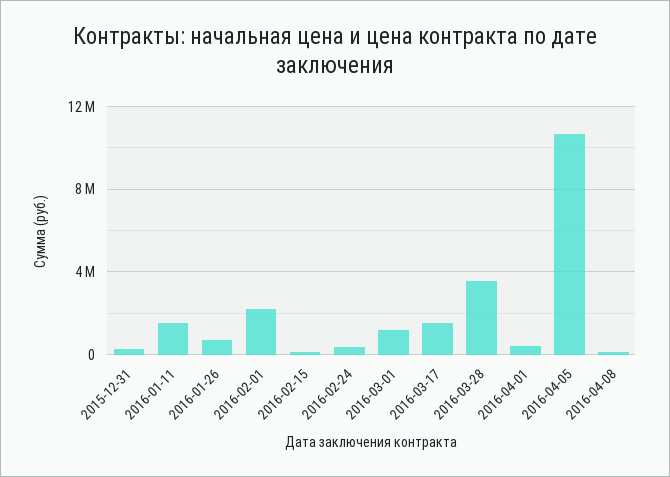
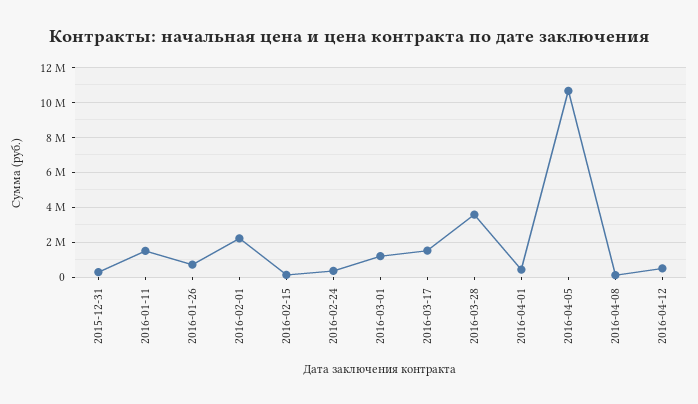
2016-04-12: none -> 500000

